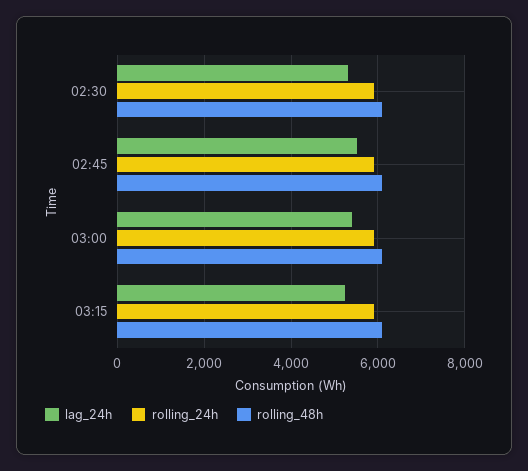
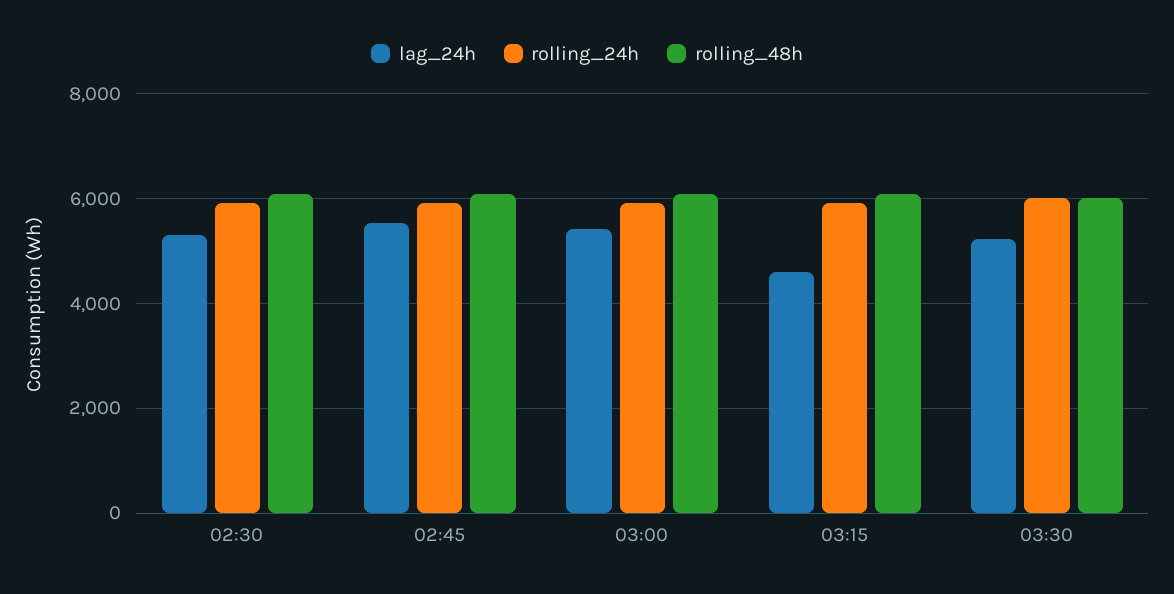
lag_24h, 03:15: 5200 -> 4600
lag_24h, 03:30: none -> 5200
rolling_24h, 03:30: none -> 6000
rolling_48h, 03:30: none -> 6000

